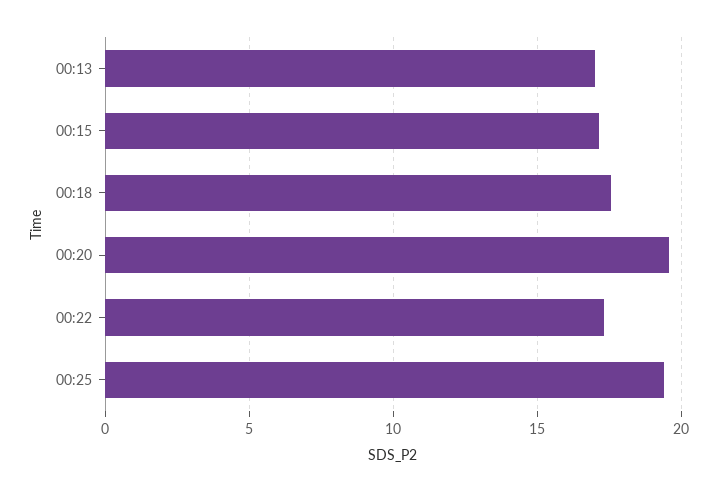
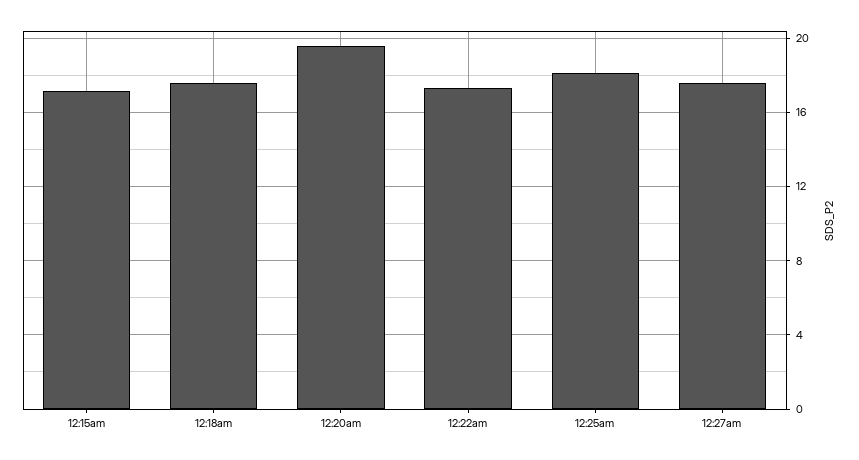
00:13: 17 -> none
00:25: 19.5 -> 18
12:27am: none -> 17.5

